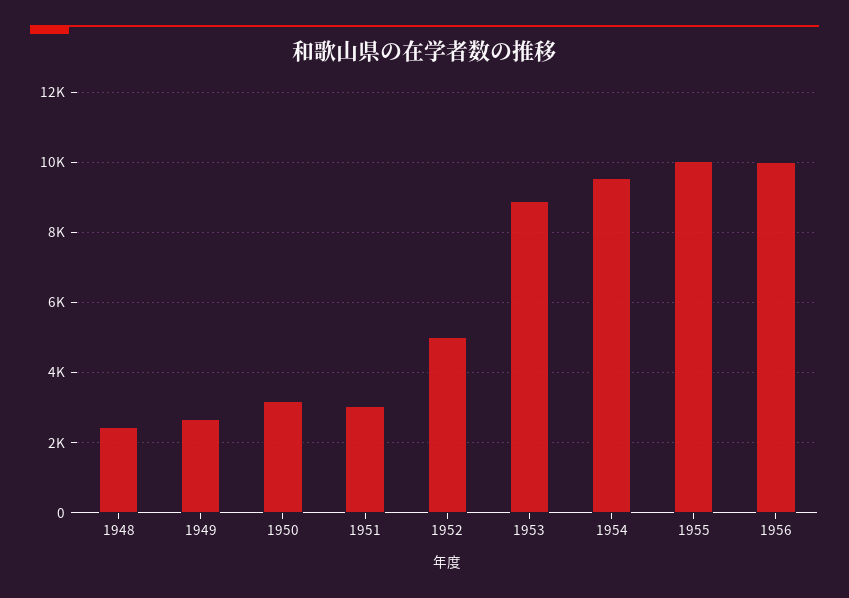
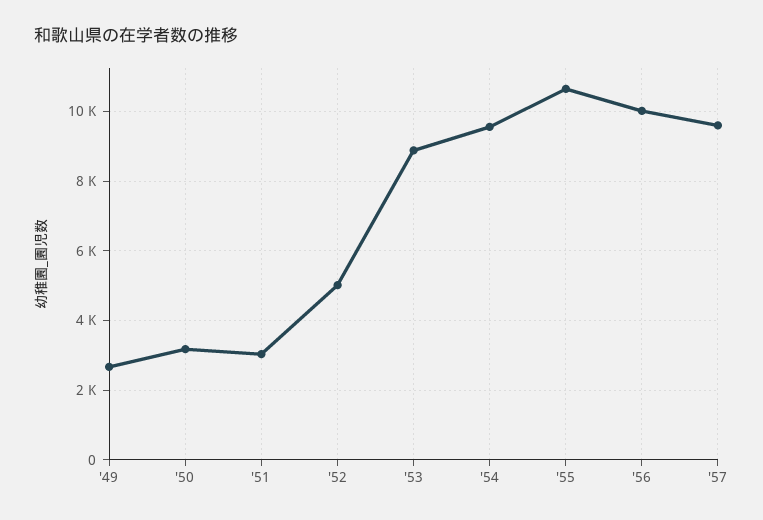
1948: 2400 -> none
1955: 10000 -> 10600
'57: none -> 9600

